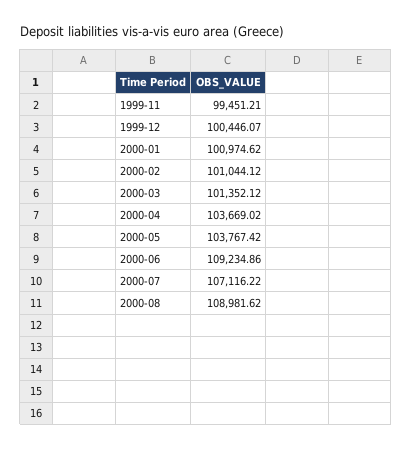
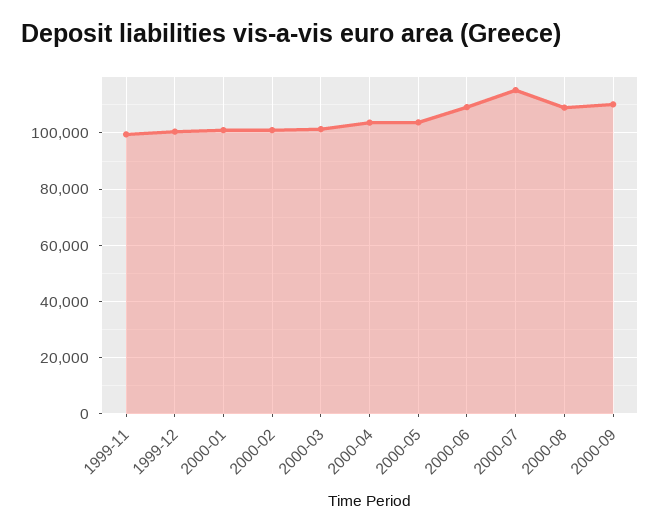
2000-07: 107116.22 -> 115000
2000-09: none -> 110000

